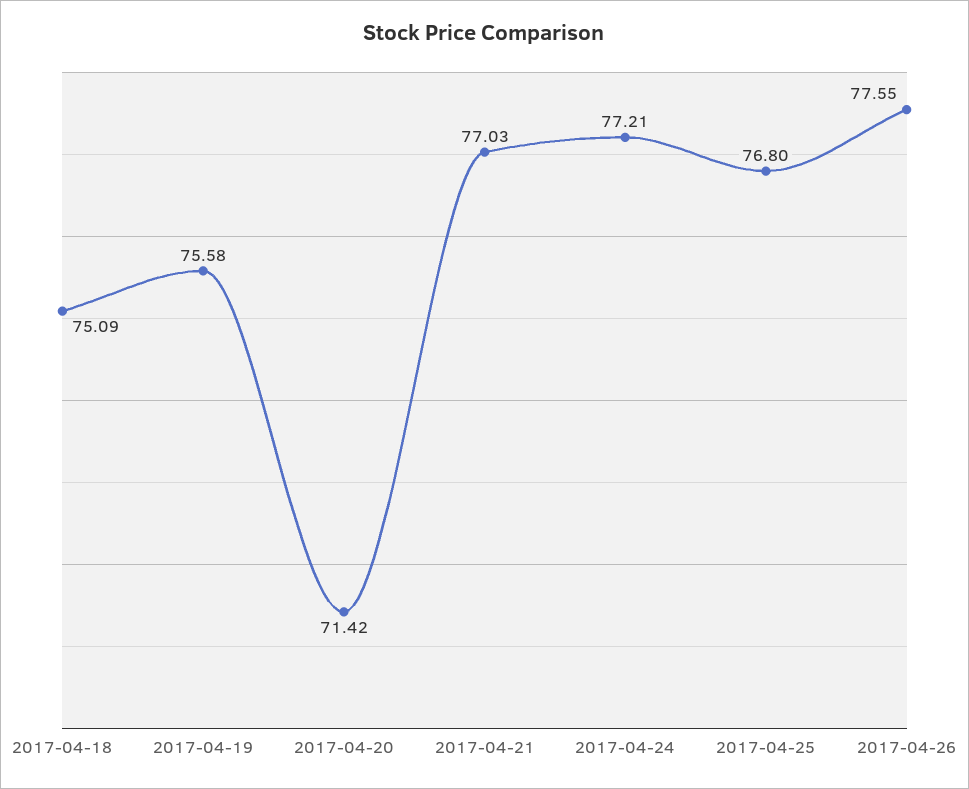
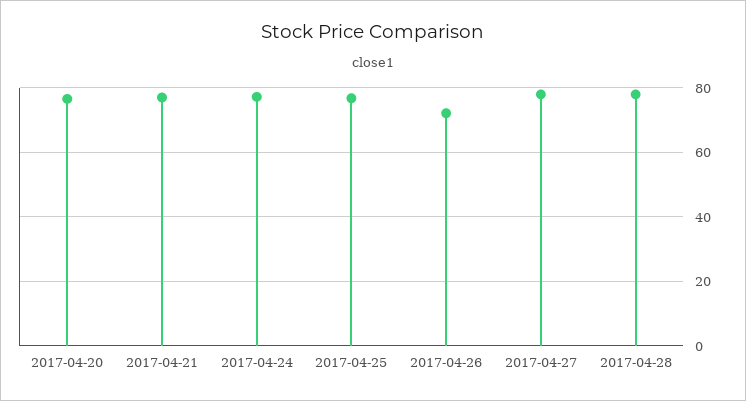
2017-04-18: 75.09 -> none
2017-04-19: 75.58 -> none
2017-04-20: 71.42 -> 76
2017-04-26: 77.55 -> 72
2017-04-27: none -> 78
2017-04-28: none -> 78

